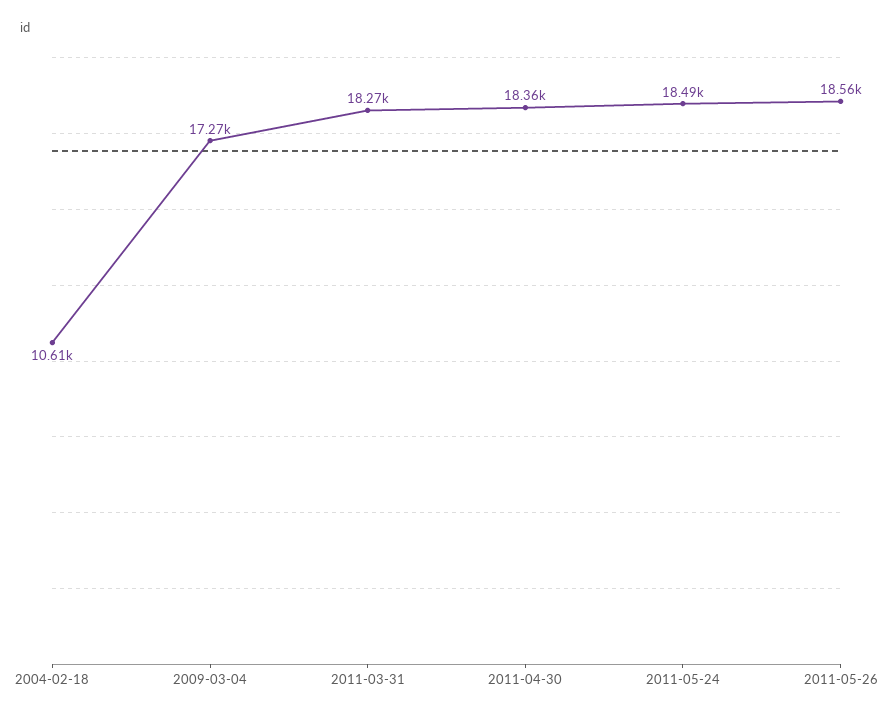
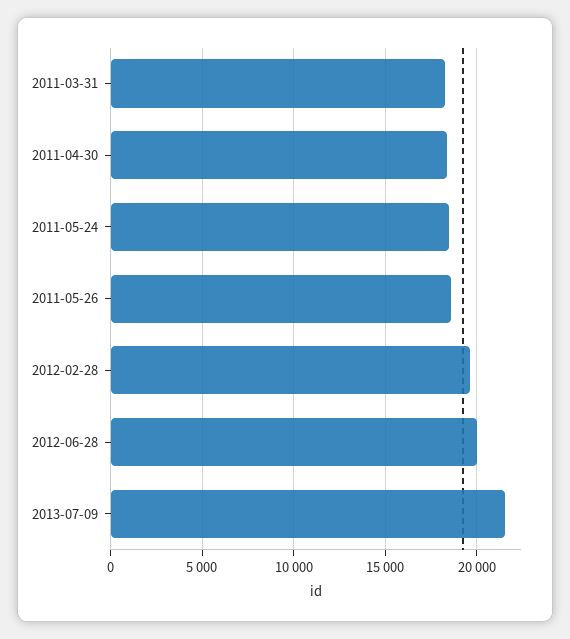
2004-02-18: 10610 -> none
2009-03-04: 17270 -> none
2012-02-28: none -> 19500
2012-06-28: none -> 20000
2013-07-09: none -> 21500

